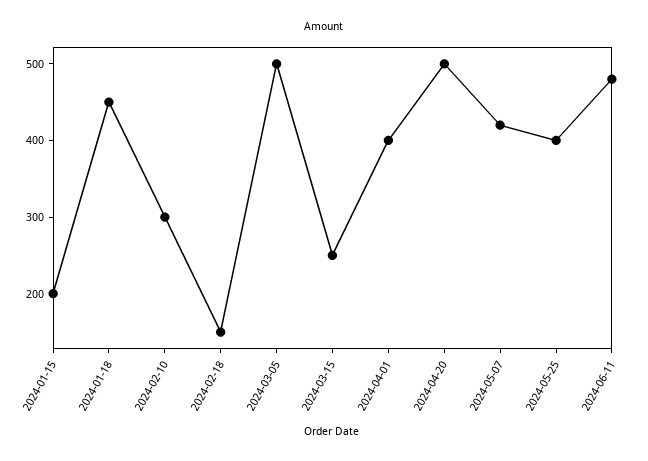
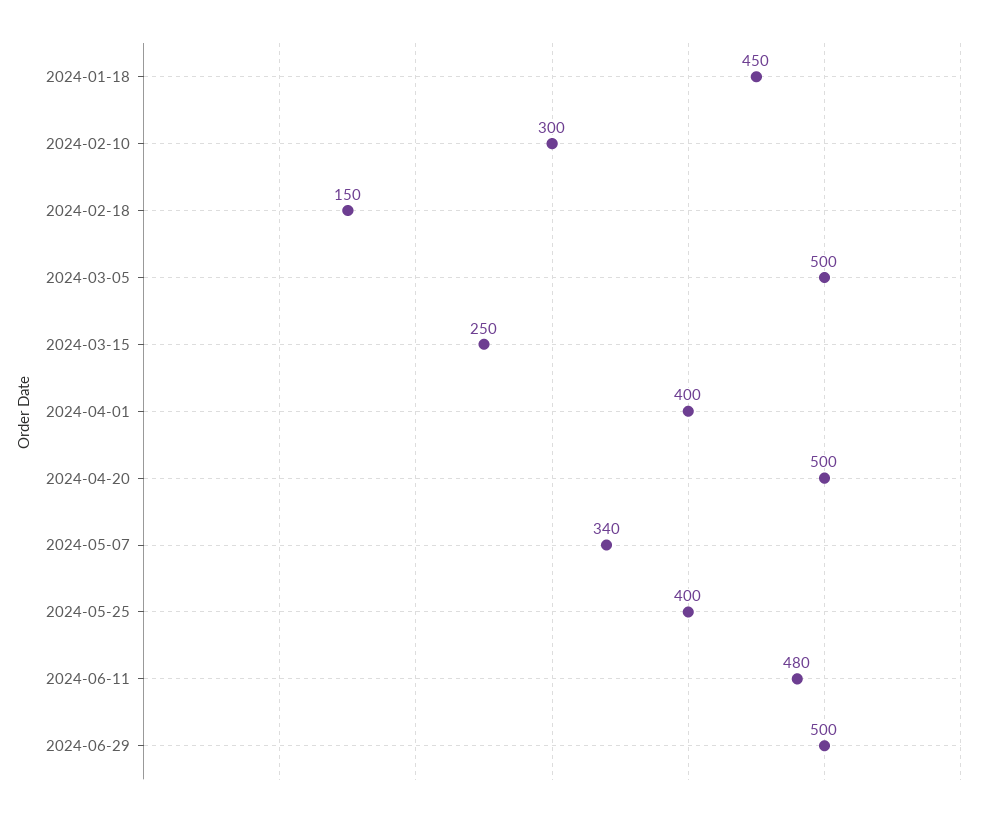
2024-01-15: 200 -> none
2024-05-07: 420 -> 340
2024-06-29: none -> 500

